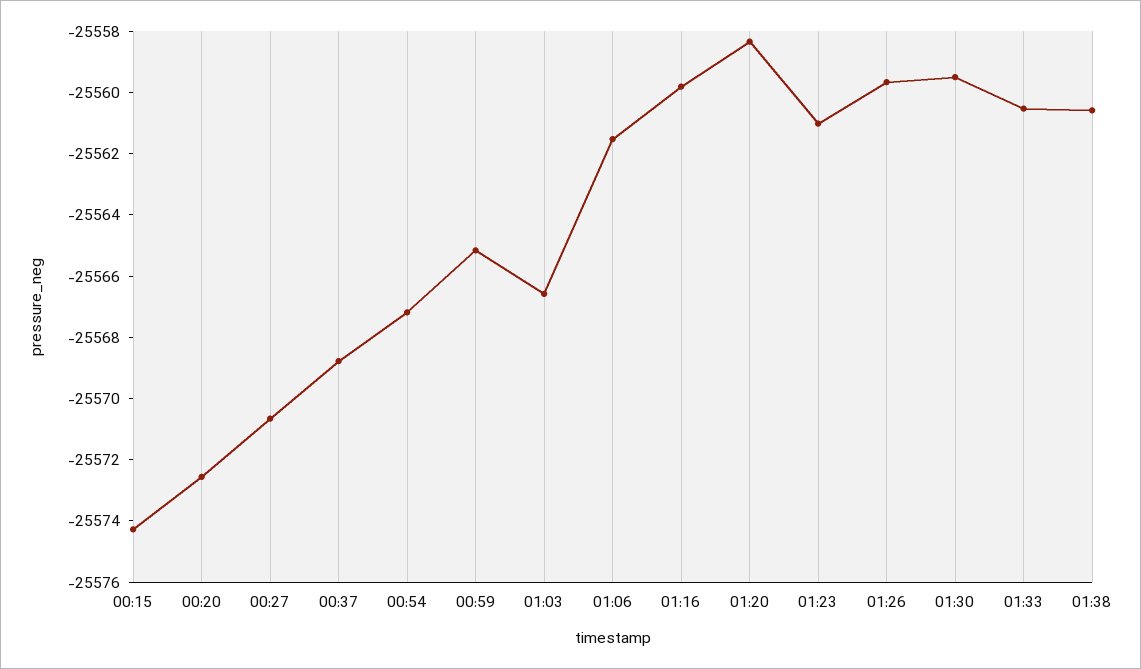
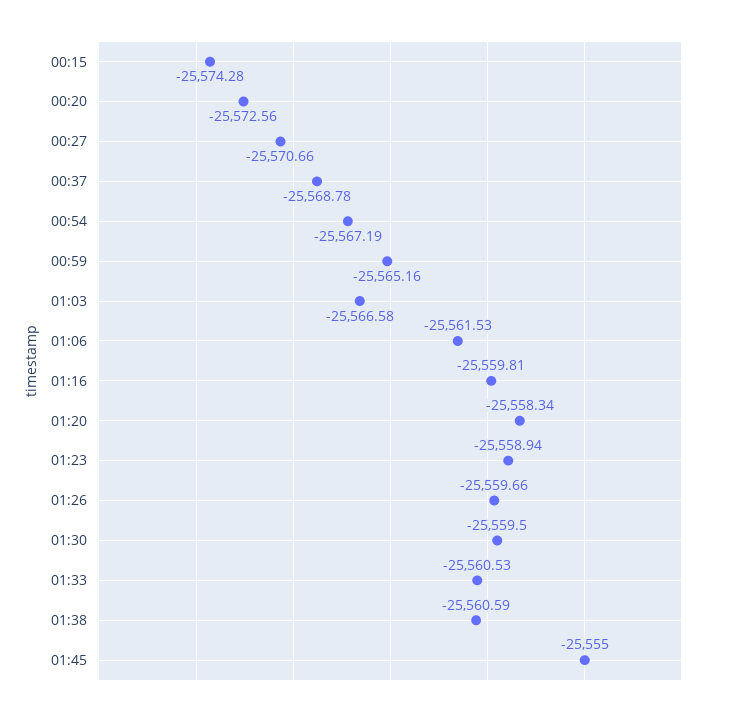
01:23: -25561 -> -25558.94
01:45: none -> -25555

